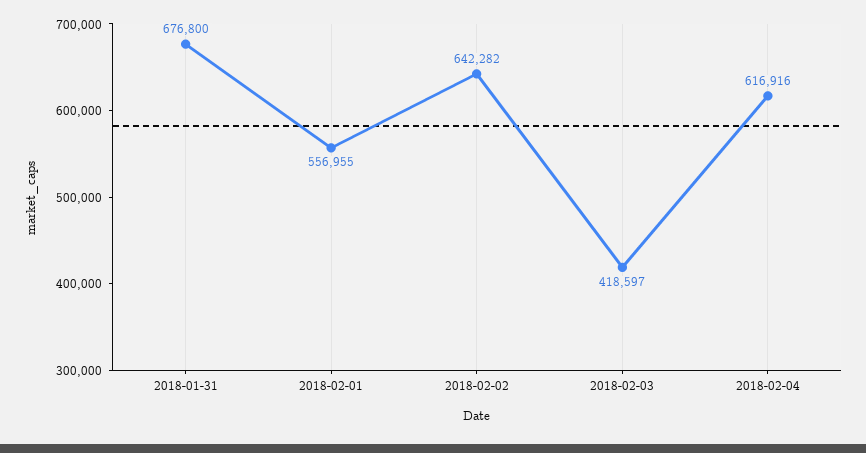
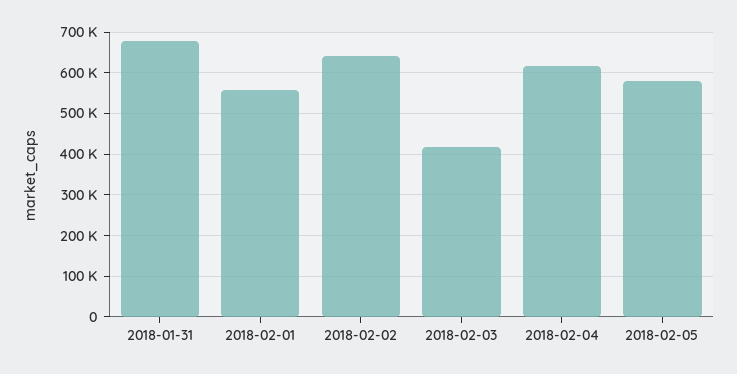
2018-02-05: none -> 580000

